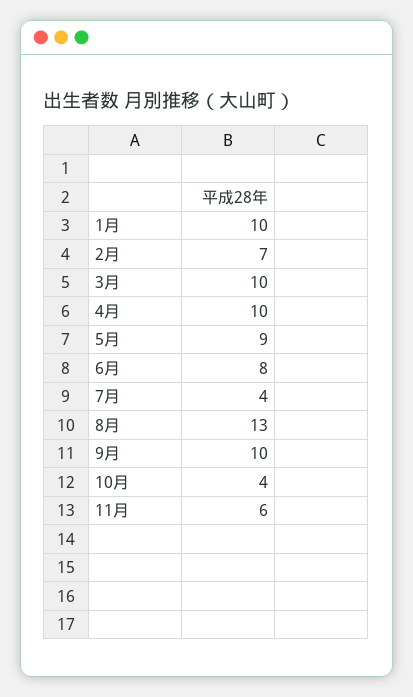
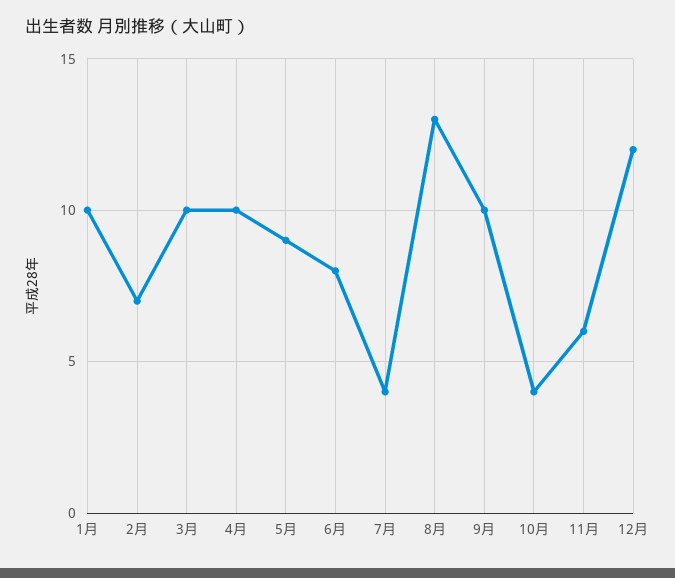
12月: none -> 12

